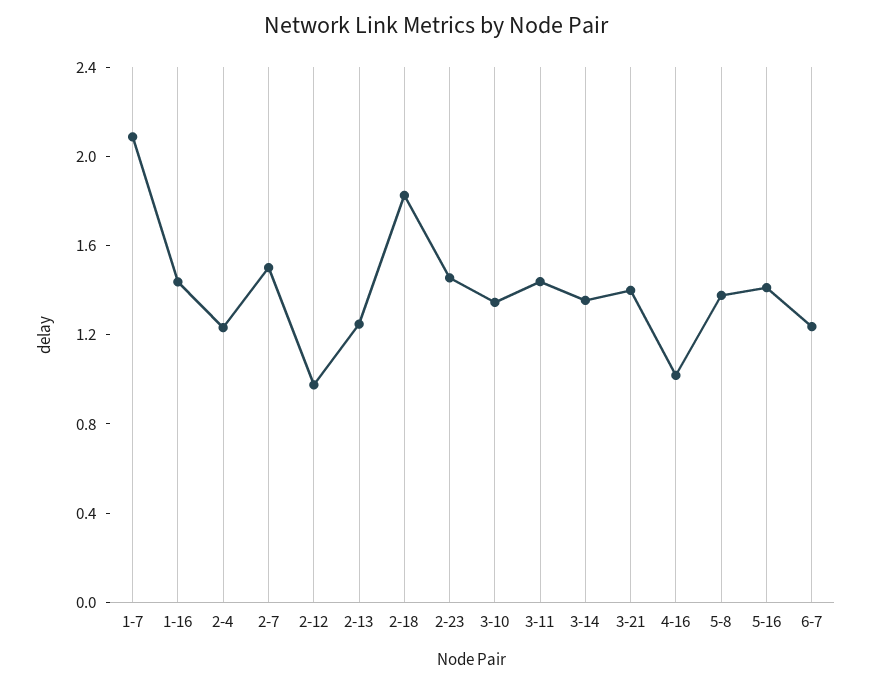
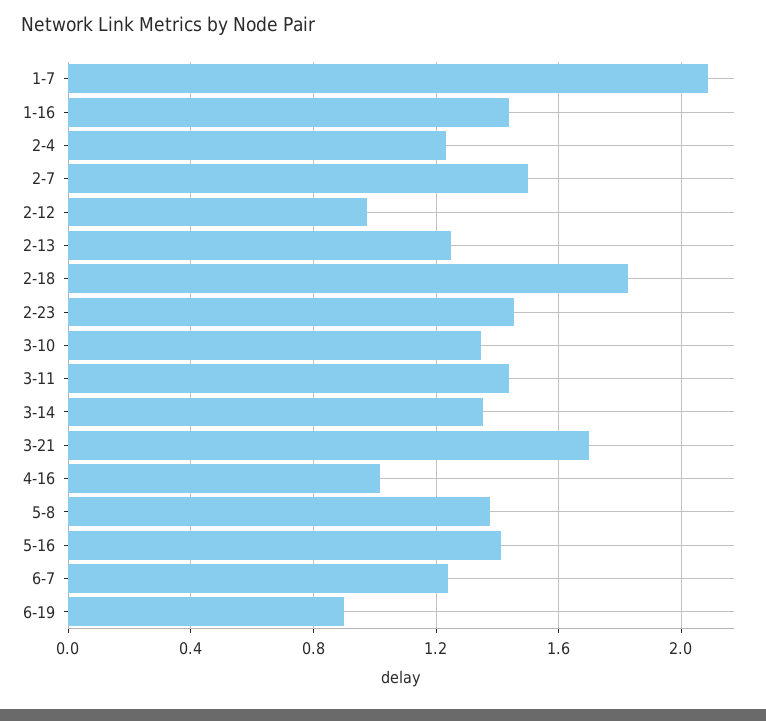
3-21: 1.4 -> 1.7
6-19: none -> 0.9

